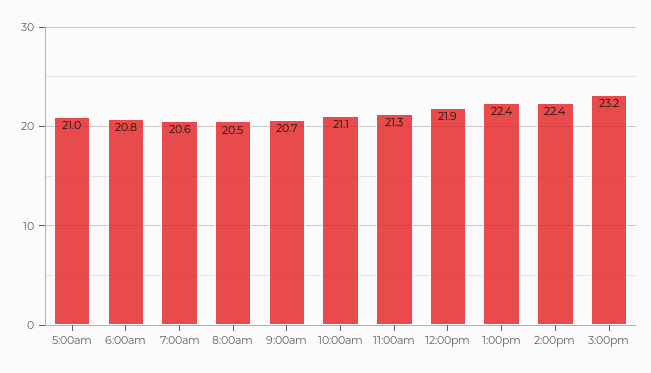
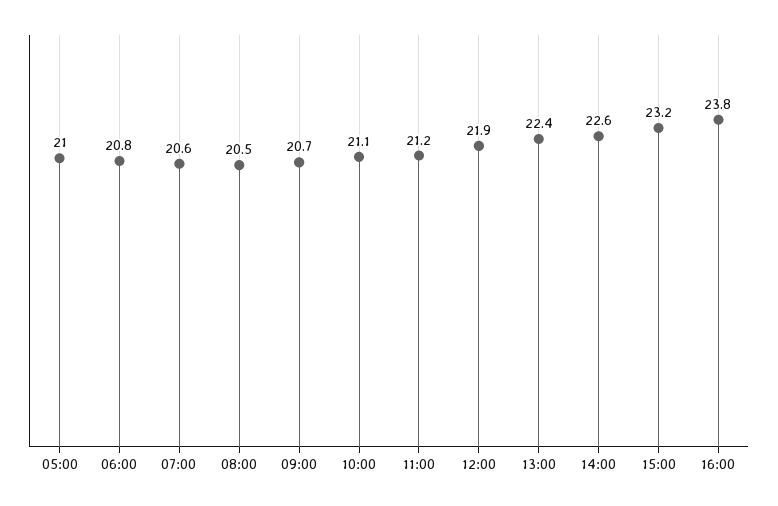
11:00am: 21.3 -> 21.2
2:00pm: 22.4 -> 22.6
16:00: none -> 23.8

